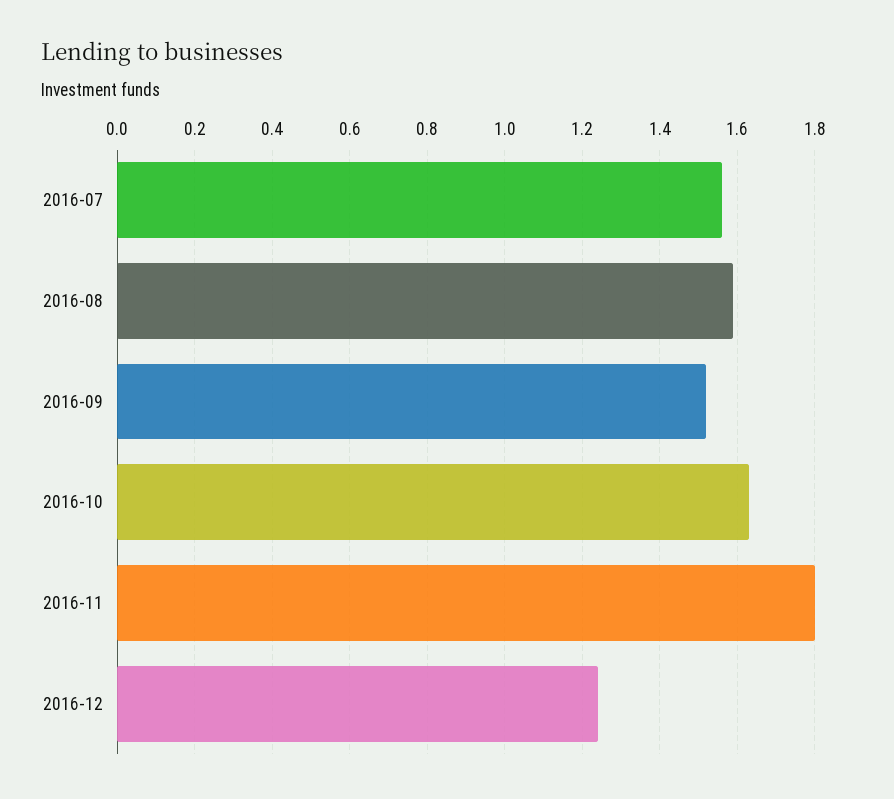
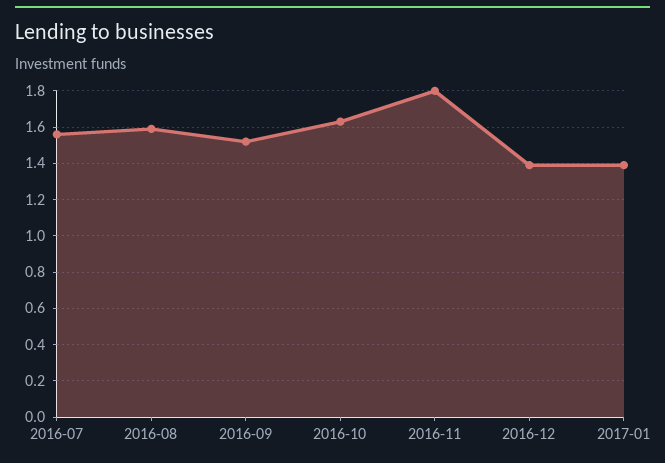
2016-12: 1.25 -> 1.4
2017-01: none -> 1.4

